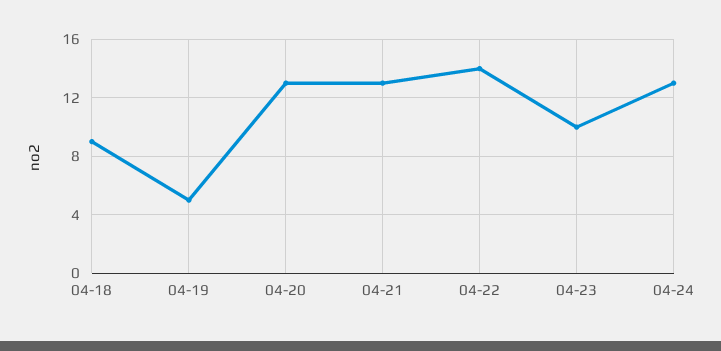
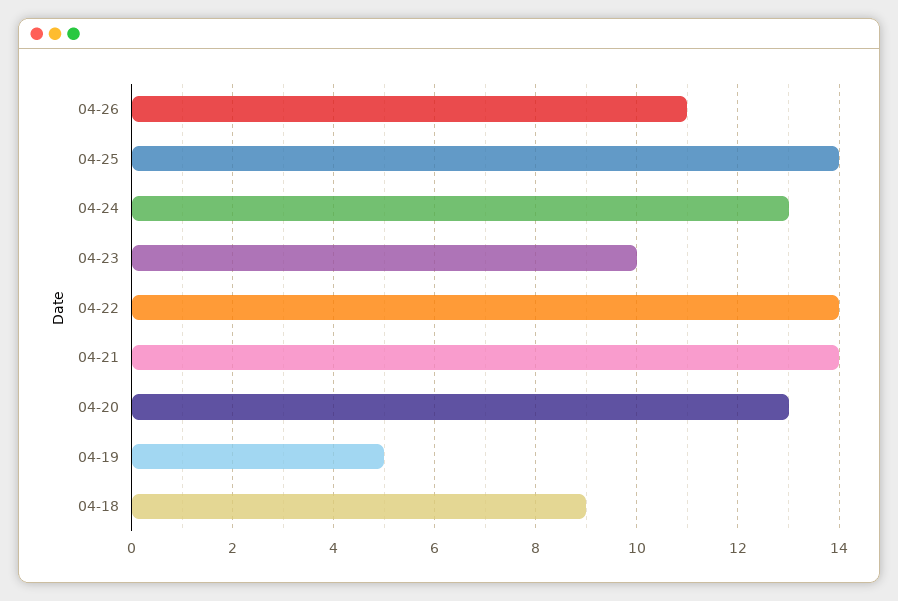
04-21: 13 -> 14
04-26: none -> 11
04-25: none -> 14

